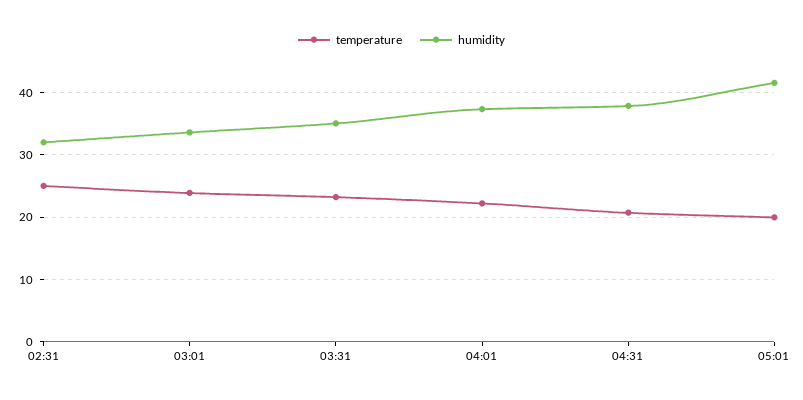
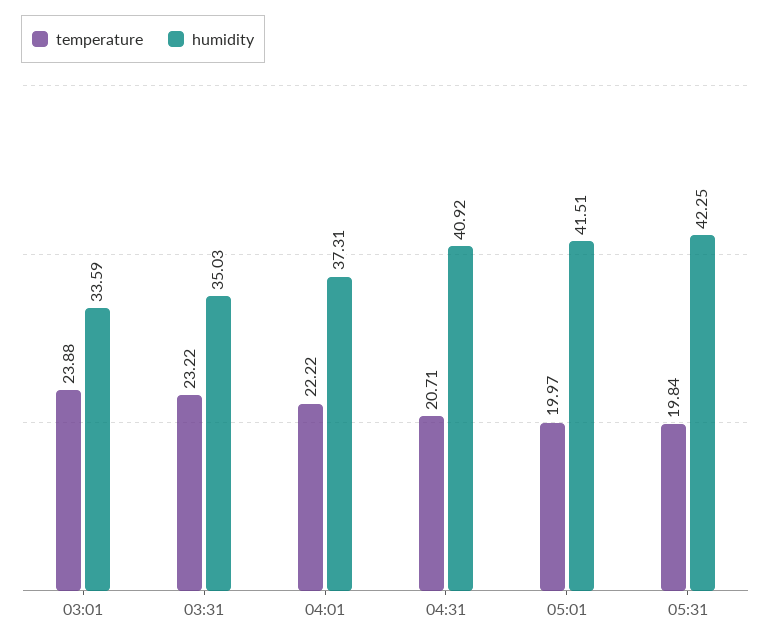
temperature, 02:31: 25 -> none
humidity, 02:31: 32 -> none
humidity, 04:31: 38 -> 40.92
temperature, 05:31: none -> 19.84
humidity, 05:31: none -> 42.25

